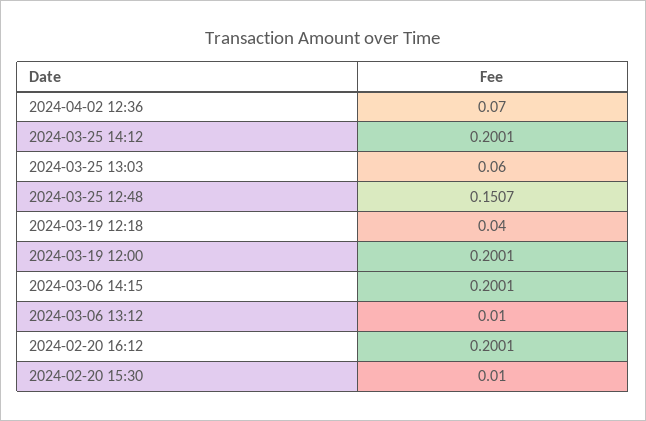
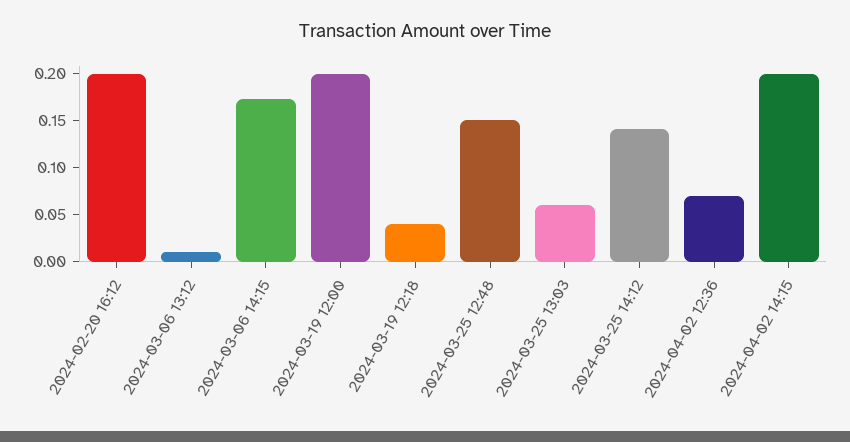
2024-03-25 14:12: 0.2001 -> 0.14
2024-03-06 14:15: 0.2001 -> 0.17
2024-02-20 15:30: 0.01 -> none
2024-04-02 14:15: none -> 0.2

